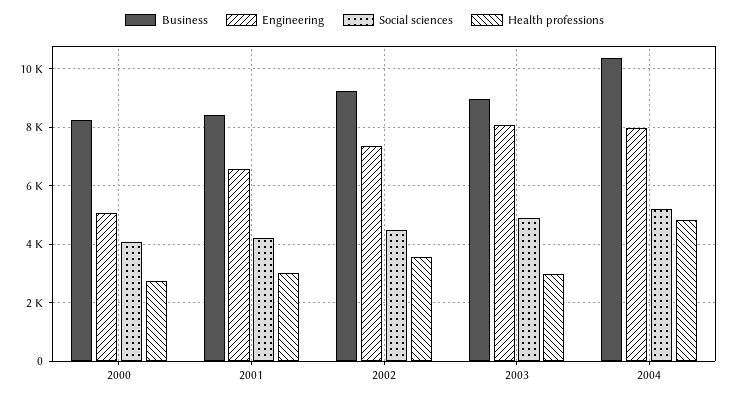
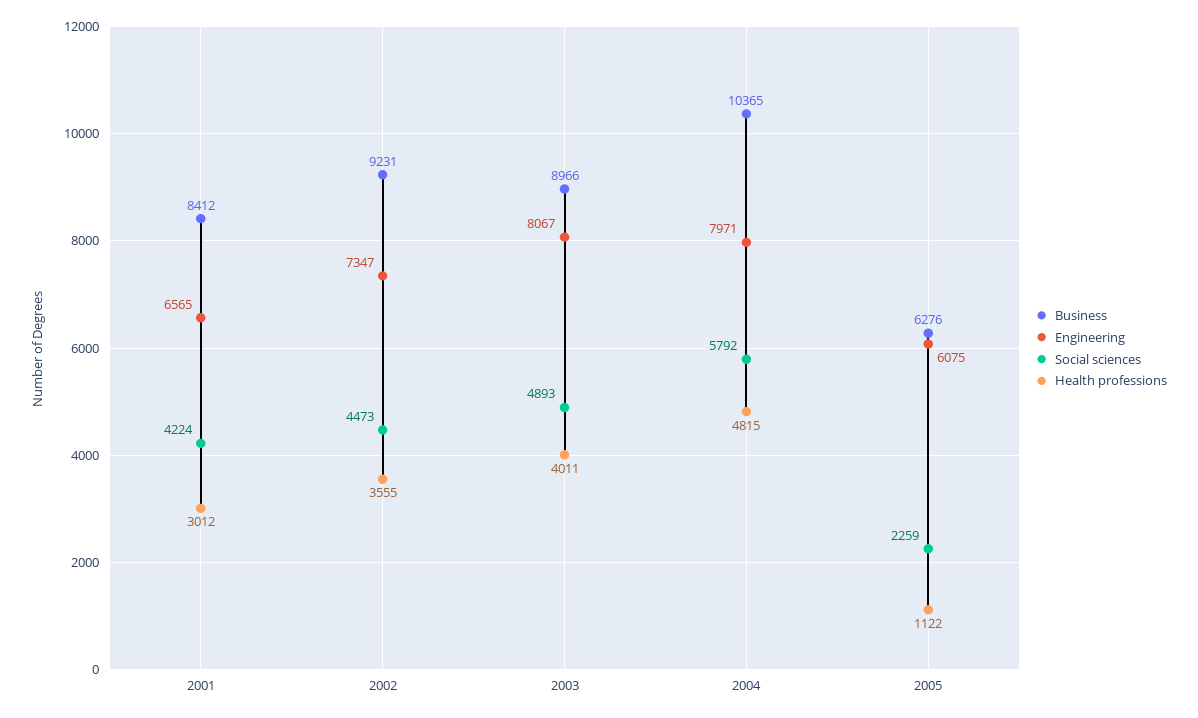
Business, 2000: 8250 -> none
Engineering, 2000: 5000 -> none
Social sciences, 2000: 4000 -> none
Health professions, 2000: 2750 -> none
Health professions, 2003: 3000 -> 4011
Social sciences, 2004: 5250 -> 5792
Business, 2005: none -> 6276
Engineering, 2005: none -> 6075
Social sciences, 2005: none -> 2259
Health professions, 2005: none -> 1122

